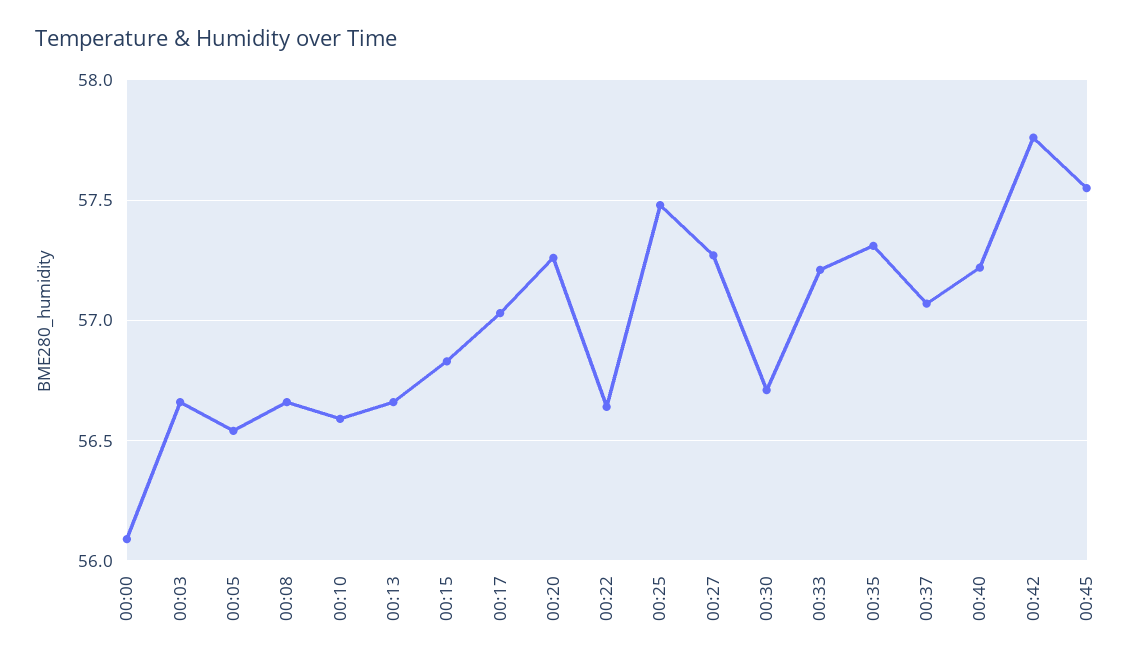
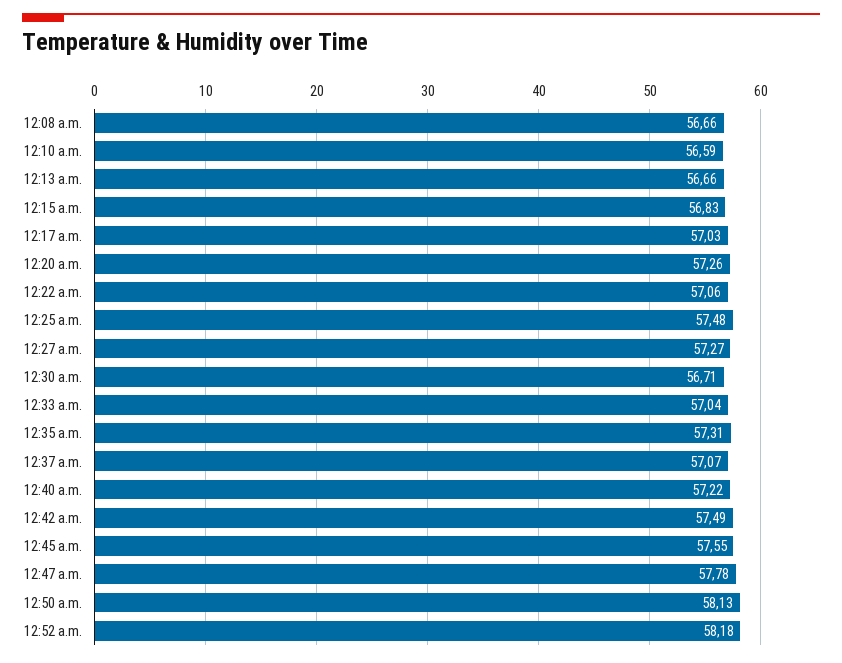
00:00: 56.1 -> none
00:03: 56.65 -> none
00:05: 56.55 -> none
00:22: 56.65 -> 57.06
00:33: 57.2 -> 57.04
00:42: 57.75 -> 57.49
12:47 a.m.: none -> 57.78
12:50 a.m.: none -> 58.13
12:52 a.m.: none -> 58.18

